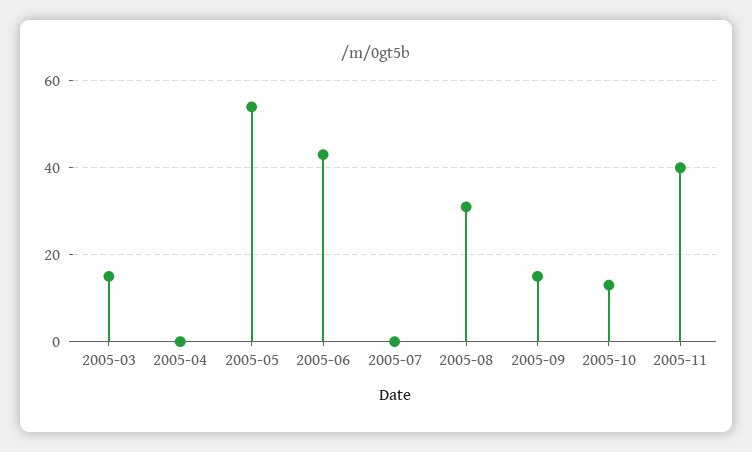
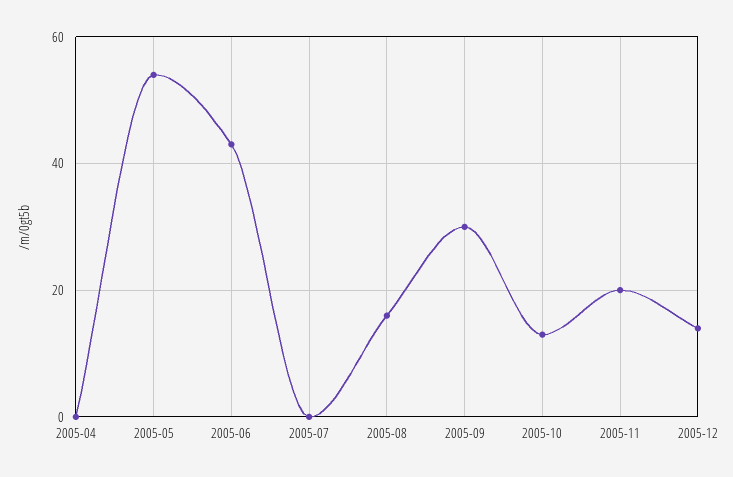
2005-03: 15 -> none
2005-08: 30 -> 15
2005-09: 15 -> 30
2005-11: 40 -> 20
2005-12: none -> 15

